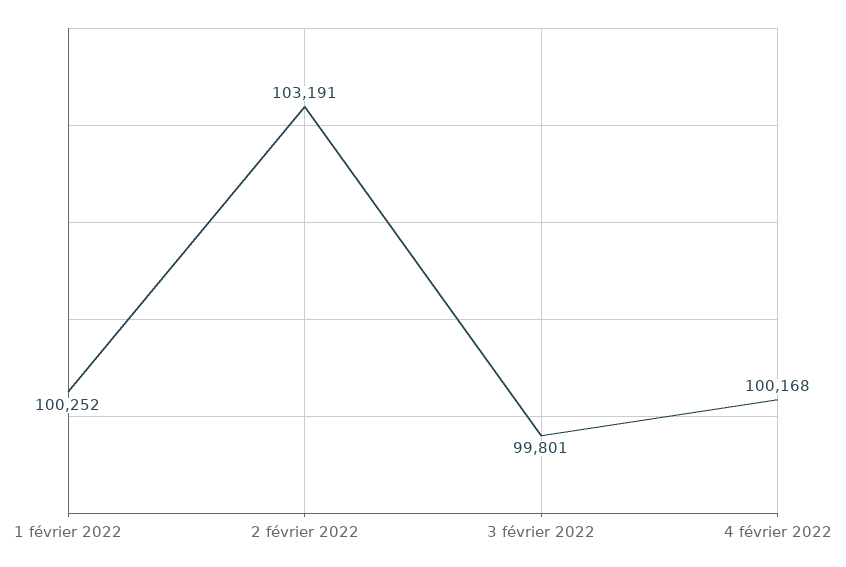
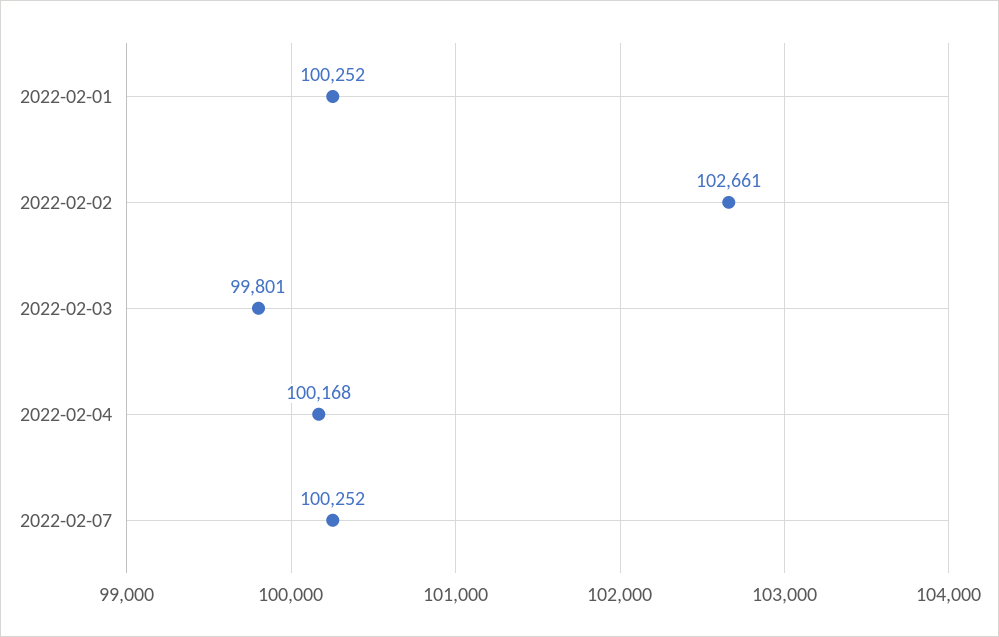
2 février 2022: 103191 -> 102661
2022-02-07: none -> 100252

